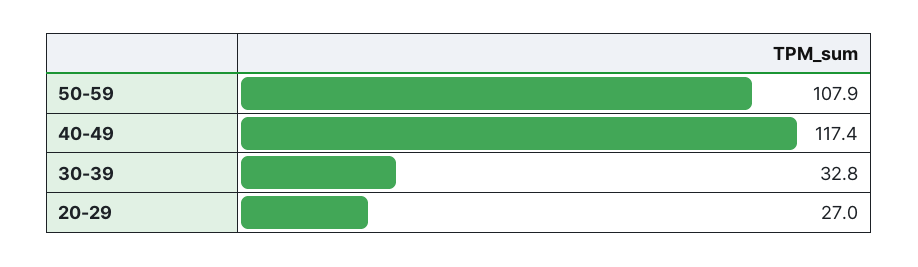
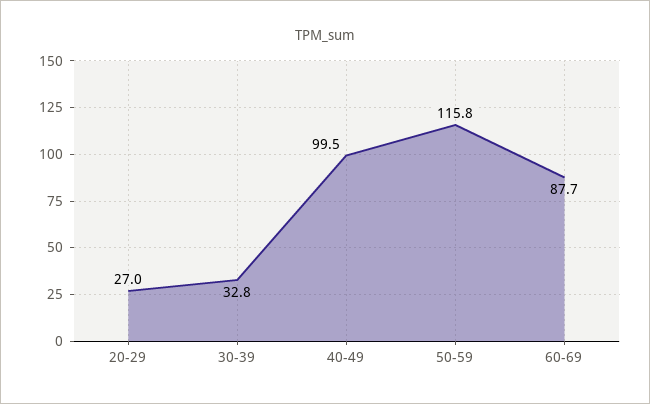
50-59: 107.9 -> 115.8
40-49: 117.4 -> 99.5
60-69: none -> 87.7

